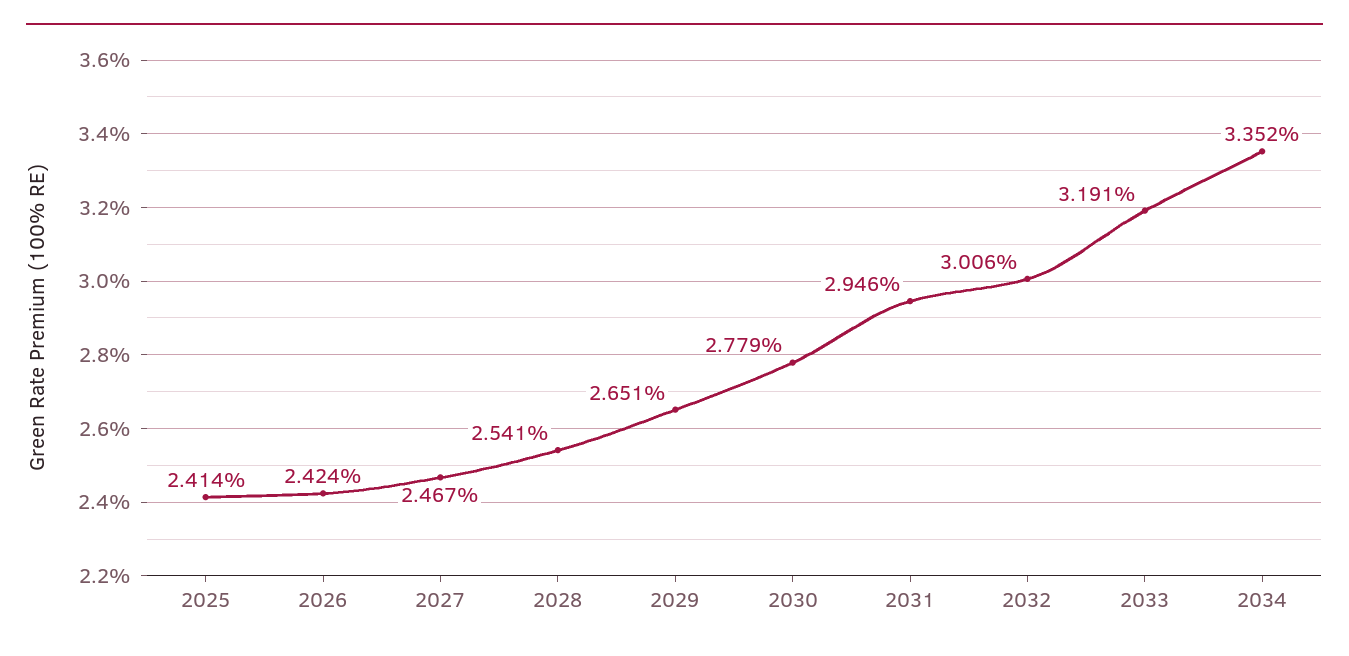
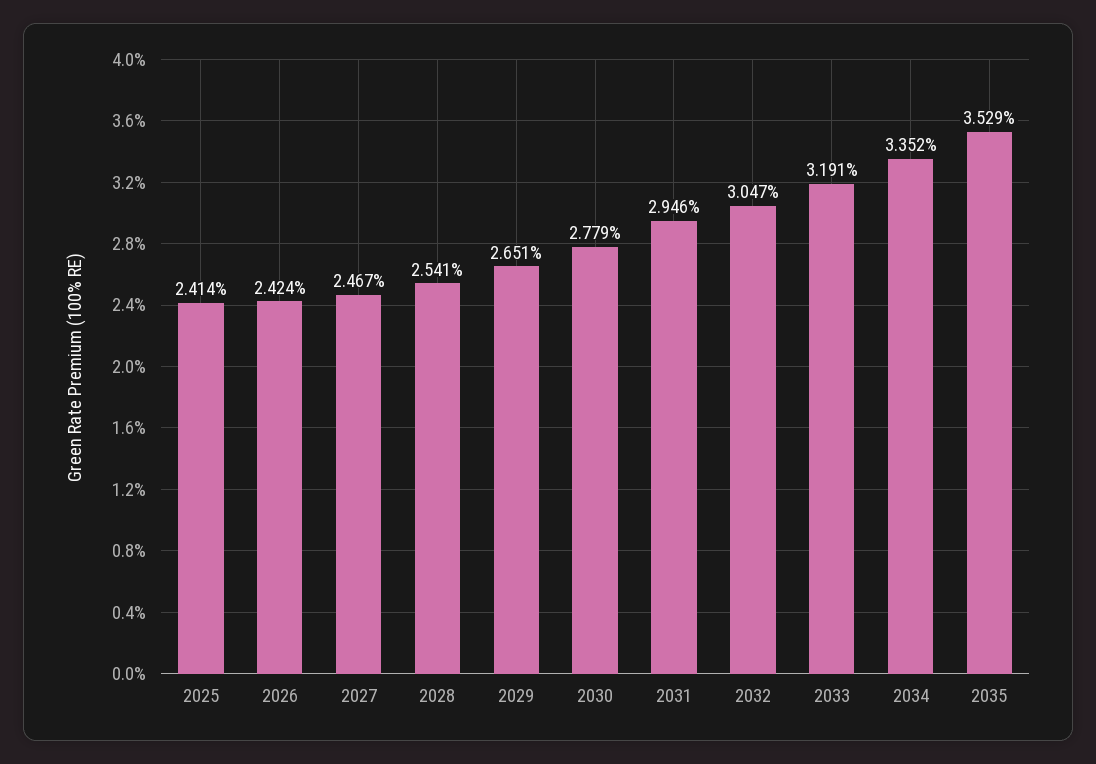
2032: 3.006 -> 3.047
2035: none -> 3.529

